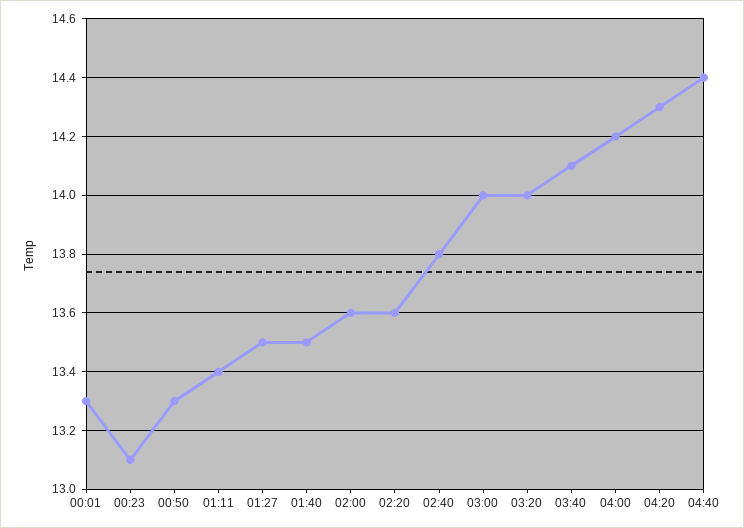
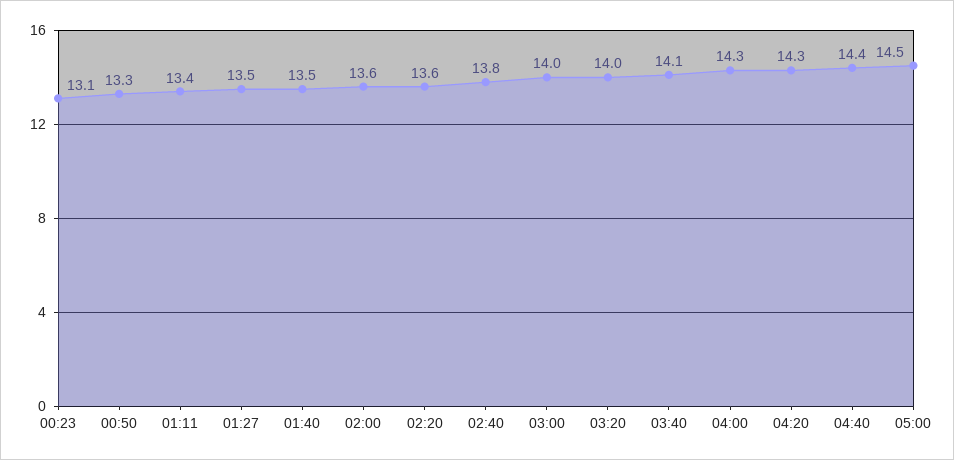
00:01: 13.3 -> none
04:00: 14.2 -> 14.3
05:00: none -> 14.5

